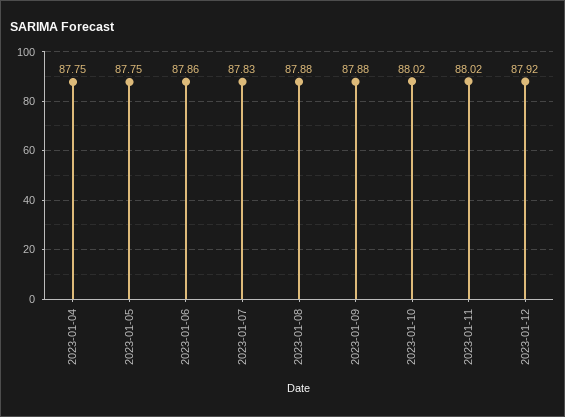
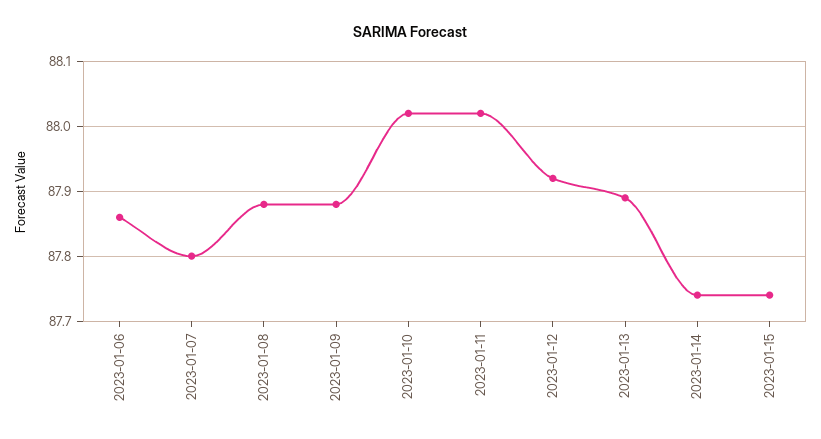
2023-01-04: 87.75 -> none
2023-01-05: 87.75 -> none
2023-01-07: 87.83 -> 87.8
2023-01-13: none -> 87.89
2023-01-14: none -> 87.74
2023-01-15: none -> 87.74

